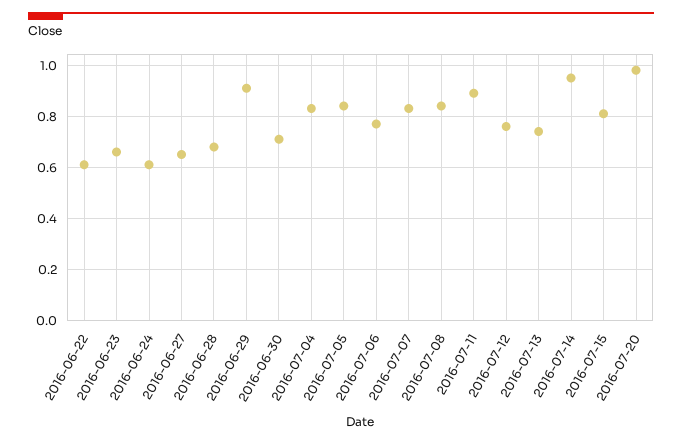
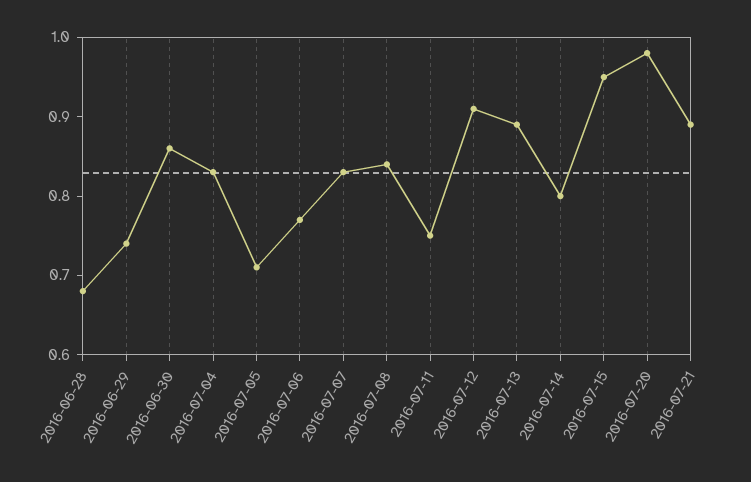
2016-06-22: 0.6 -> none
2016-06-23: 0.65 -> none
2016-06-24: 0.6 -> none
2016-06-27: 0.65 -> none
2016-06-29: 0.9 -> 0.75
2016-06-30: 0.7 -> 0.85
2016-07-05: 0.85 -> 0.7
2016-07-11: 0.9 -> 0.75
2016-07-12: 0.75 -> 0.9
2016-07-13: 0.75 -> 0.9
2016-07-14: 0.95 -> 0.8
2016-07-15: 0.8 -> 0.95
2016-07-21: none -> 0.9

